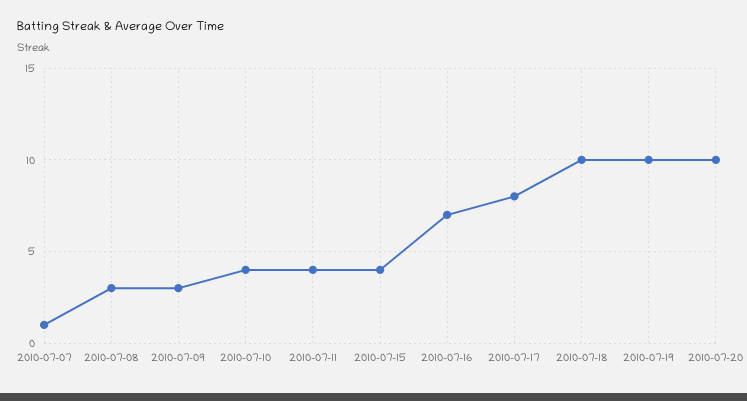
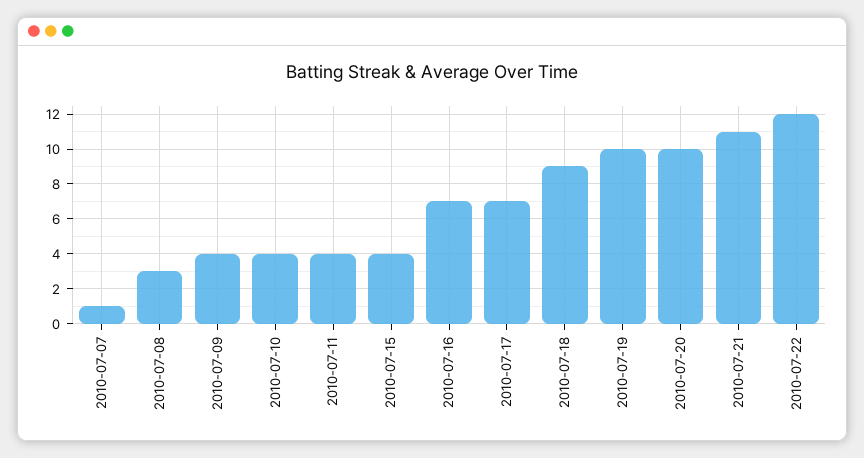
2010-07-09: 3 -> 4
2010-07-17: 8 -> 7
2010-07-18: 10 -> 9
2010-07-21: none -> 11
2010-07-22: none -> 12

